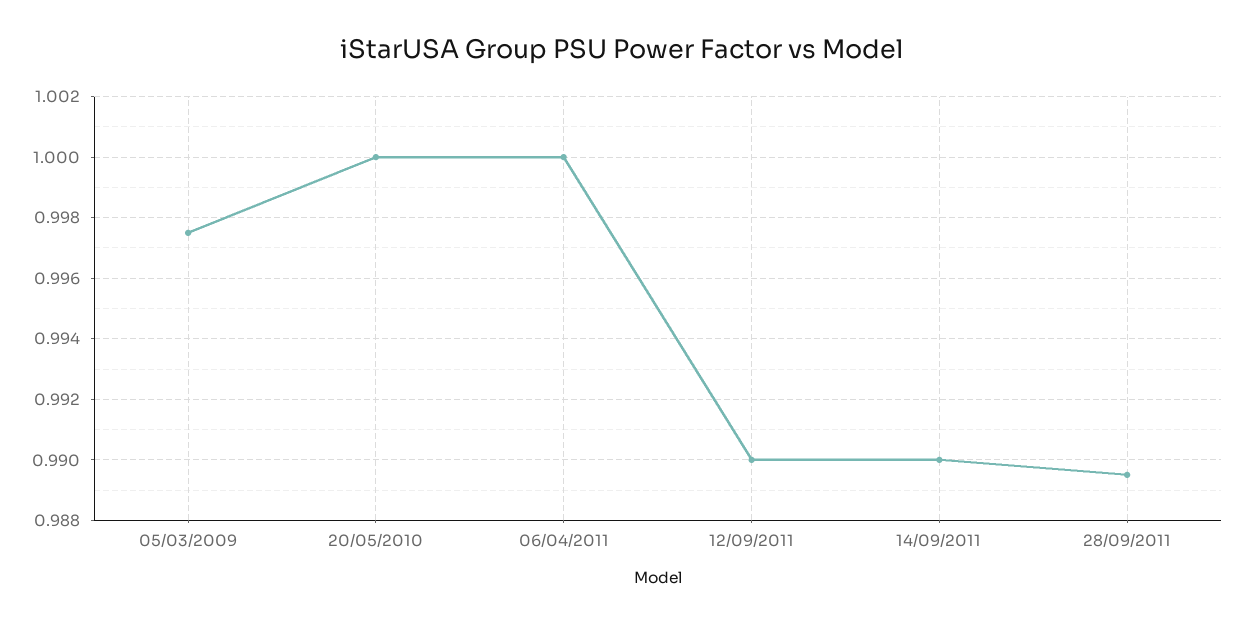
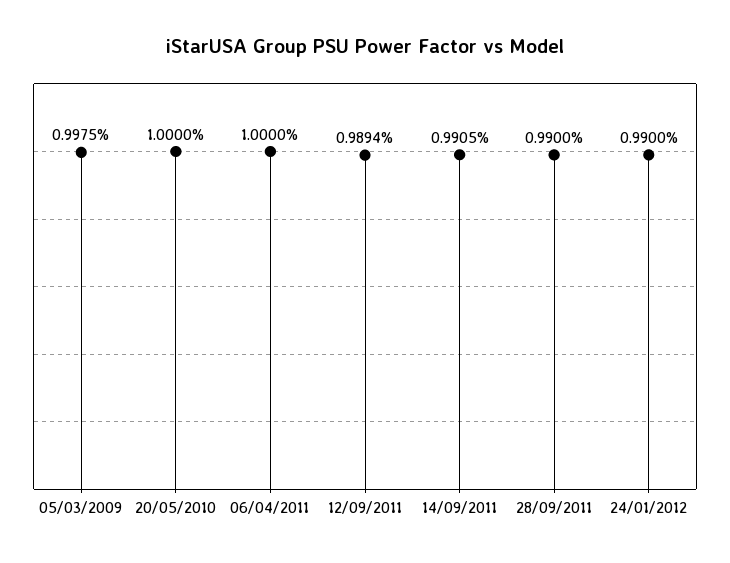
12/09/2011: 0.99 -> 0.9894
14/09/2011: 0.99 -> 0.9905
28/09/2011: 0.9895 -> 0.99
24/01/2012: none -> 0.99

